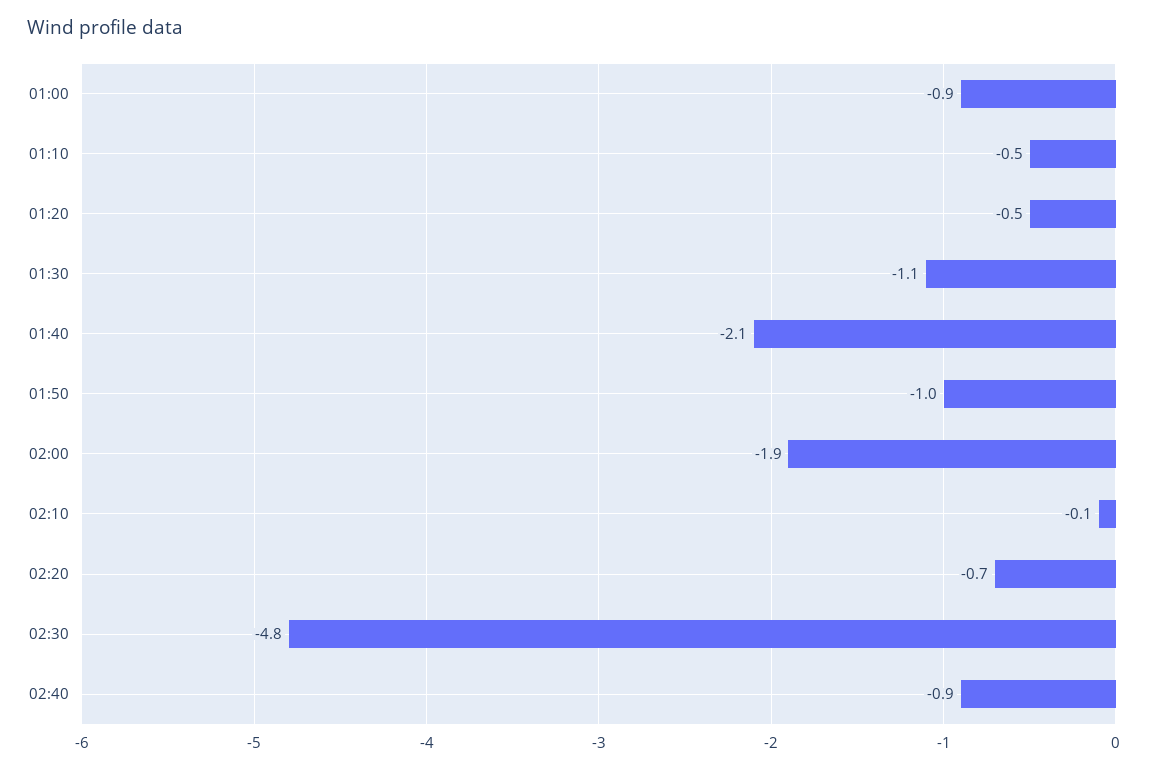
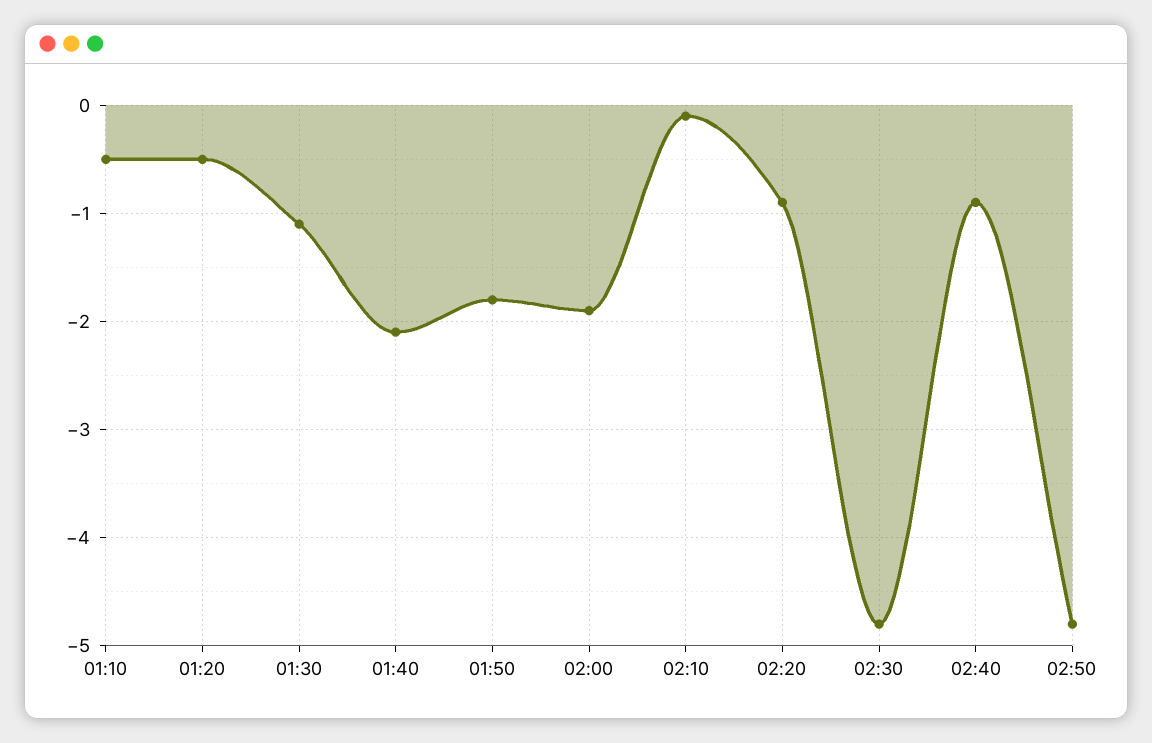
01:00: -0.9 -> none
01:50: -1 -> -1.8
02:20: -0.7 -> -0.9
02:50: none -> -4.8

